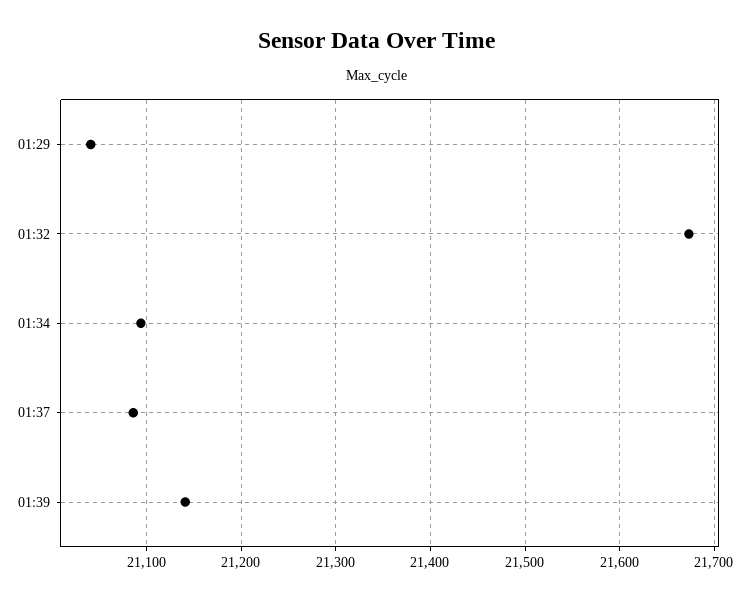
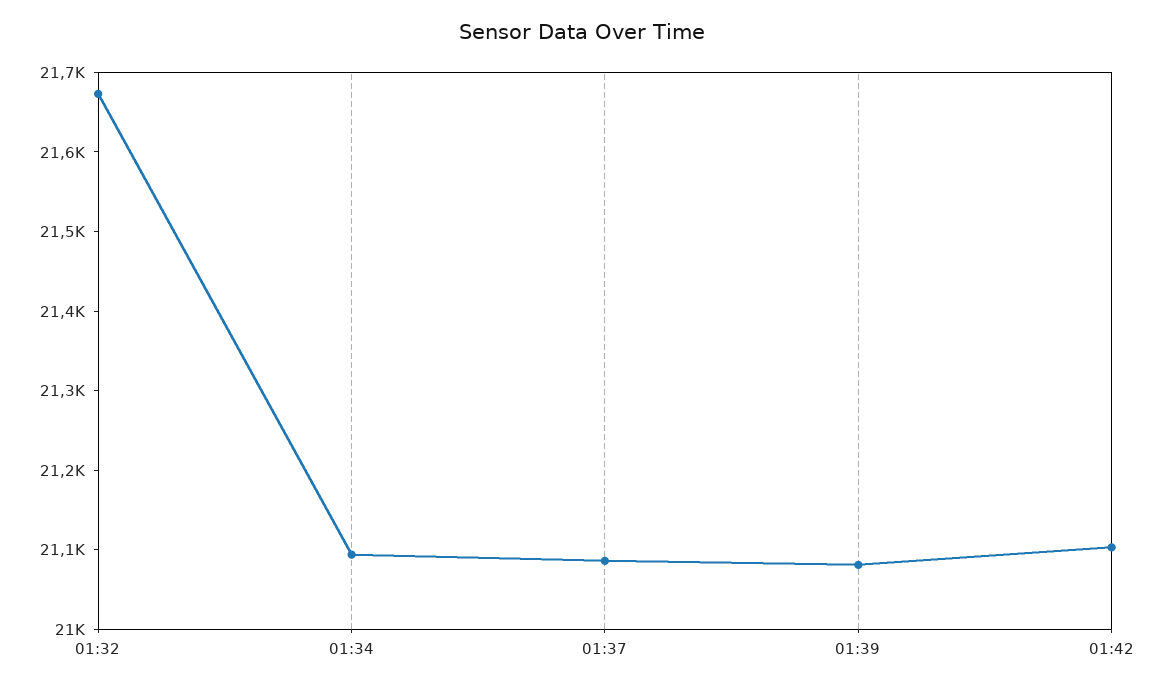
01:29: 21040 -> none
01:39: 21140 -> 21080
01:42: none -> 21100

